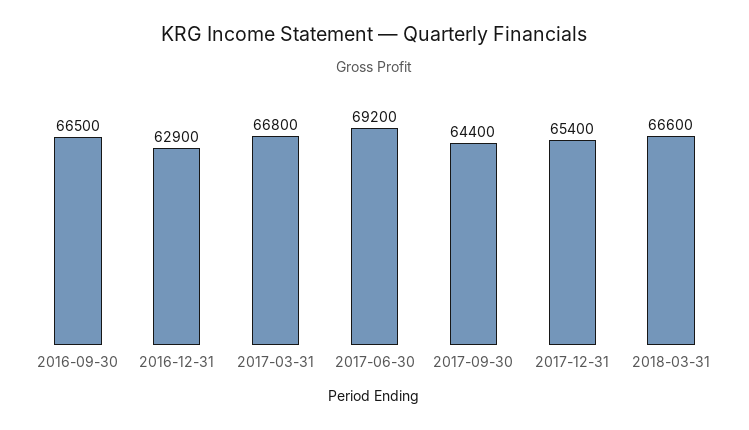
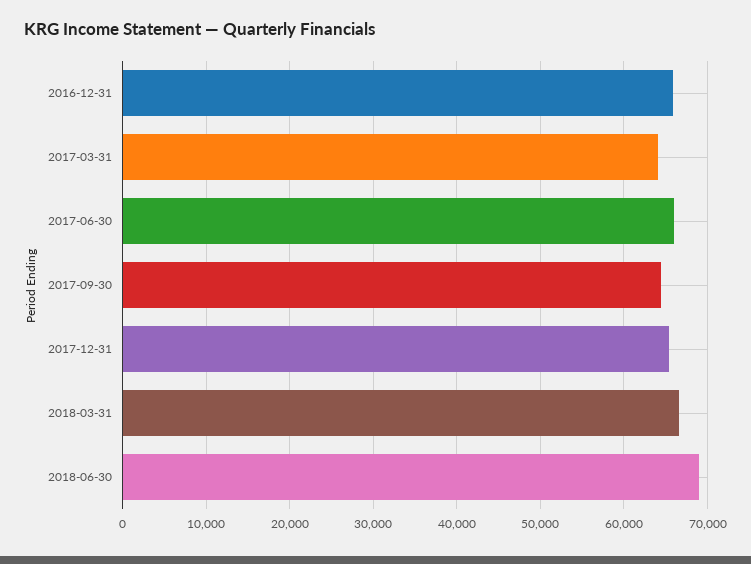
2016-09-30: 66500 -> none
2016-12-31: 62900 -> 66000
2017-03-31: 66800 -> 64000
2017-06-30: 69200 -> 66000
2018-06-30: none -> 69000

